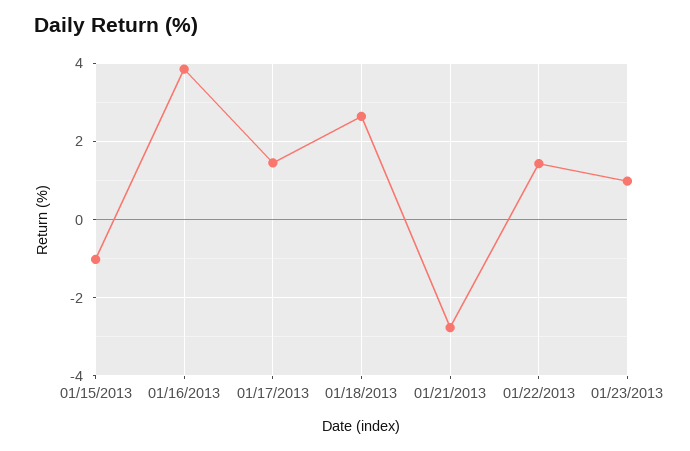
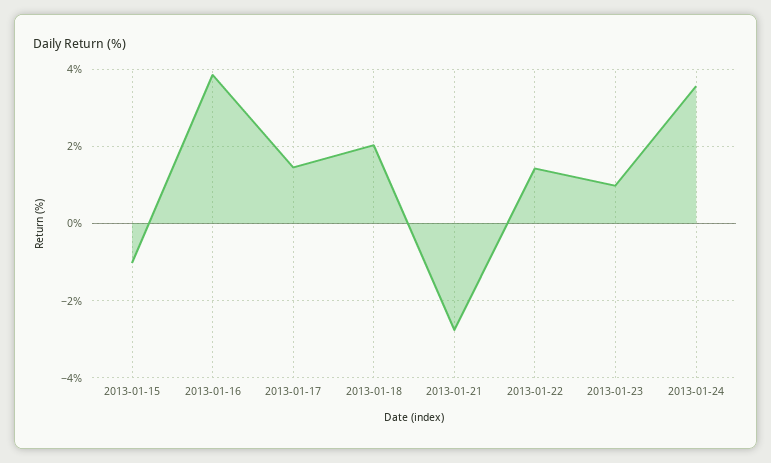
01/18/2013: 2.6 -> 2
2013-01-24: none -> 3.6

